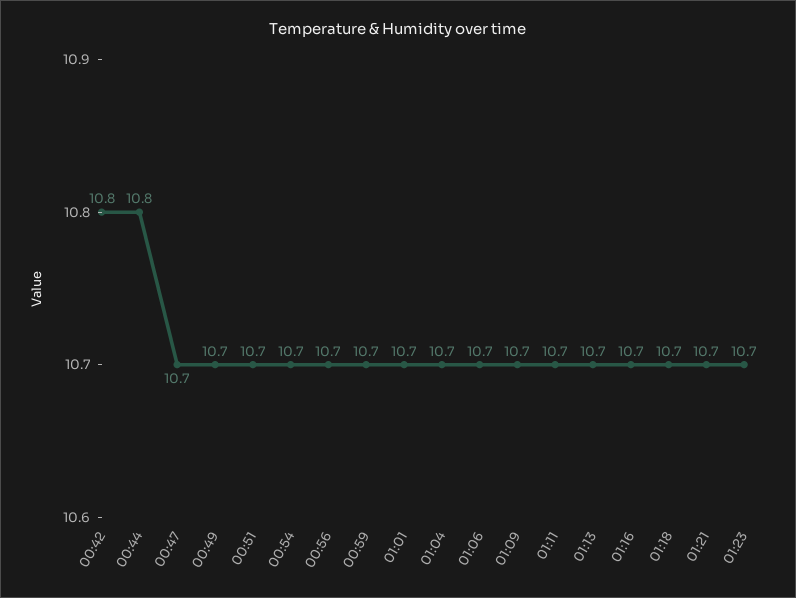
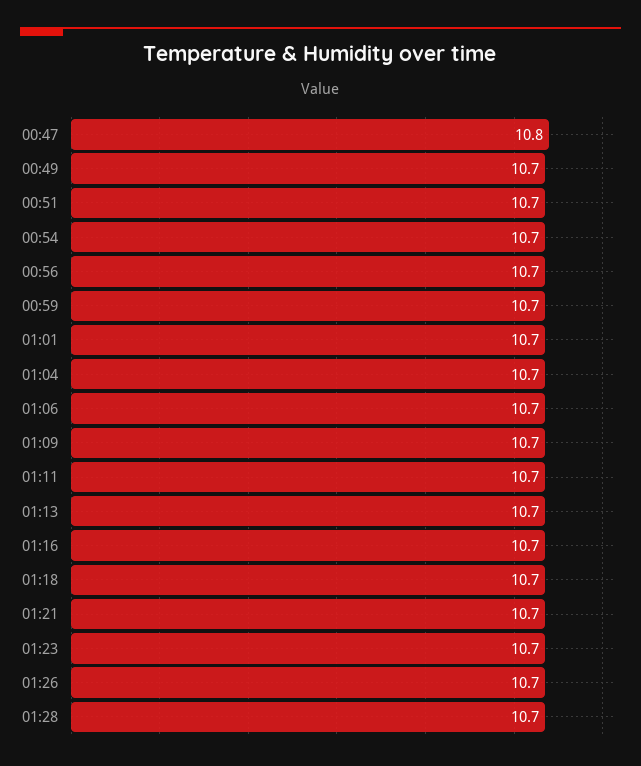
00:42: 10.8 -> none
00:44: 10.8 -> none
00:47: 10.7 -> 10.8
01:26: none -> 10.7
01:28: none -> 10.7

